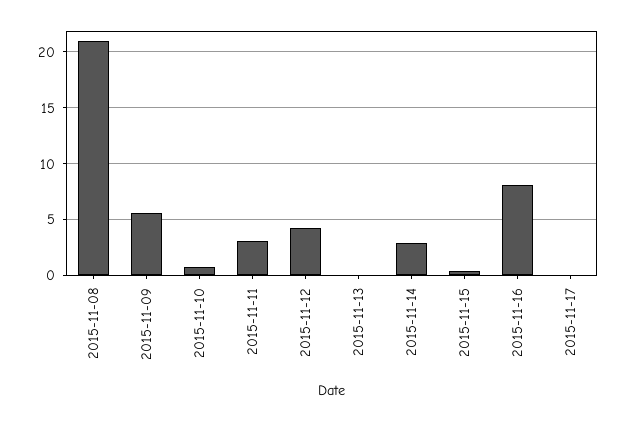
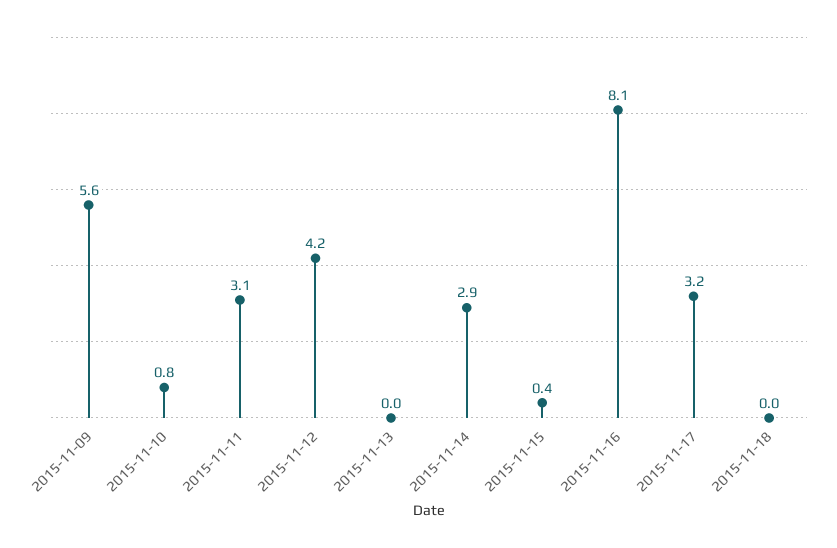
2015-11-08: 21 -> none
2015-11-17: 0 -> 3.2
2015-11-18: none -> 0

